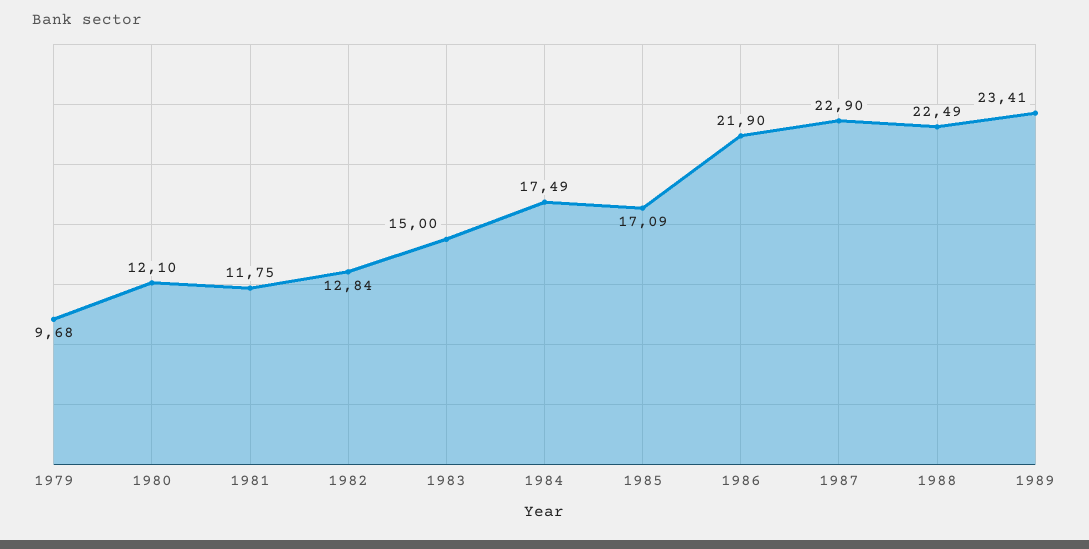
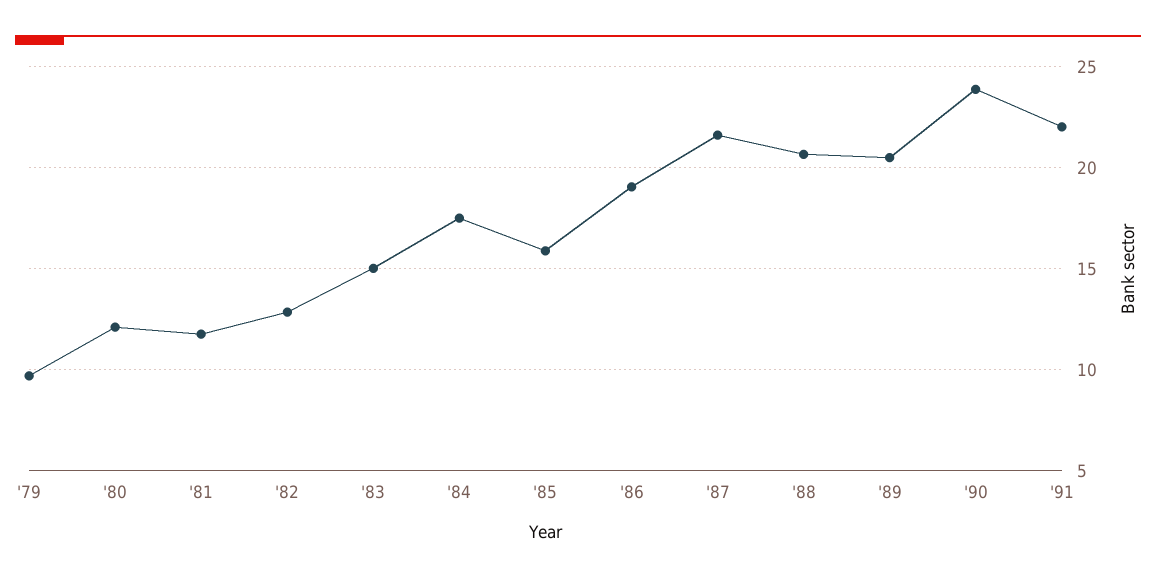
1985: 17.09 -> 16
1986: 21.9 -> 19
1987: 22.9 -> 21.5
1988: 22.49 -> 20.5
1989: 23.41 -> 20.5
'90: none -> 24
'91: none -> 22

